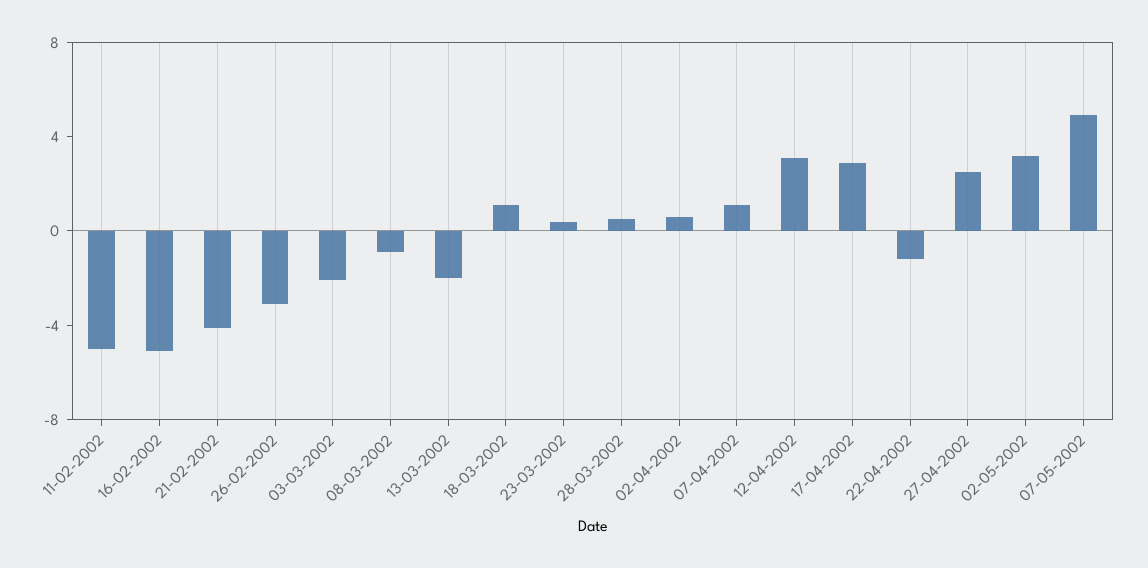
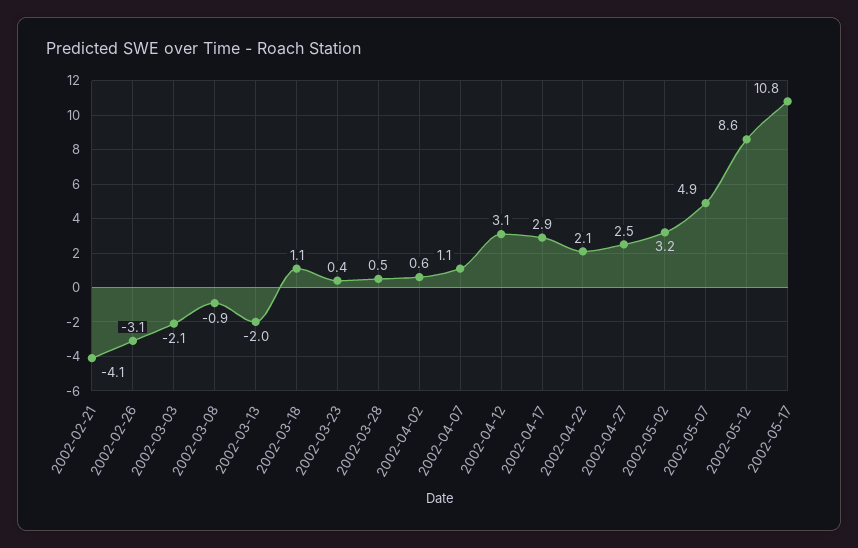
11-02-2002: -5 -> none
16-02-2002: -5 -> none
22-04-2002: -1 -> 2.1
2002-05-12: none -> 8.6
2002-05-17: none -> 10.8

